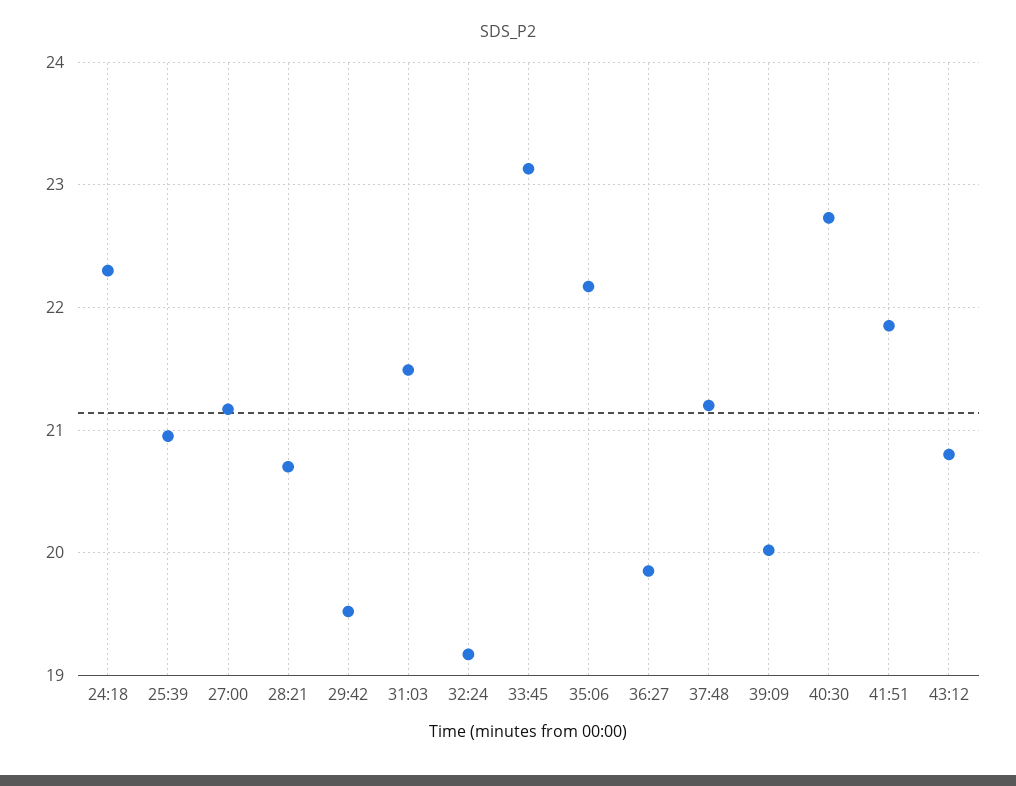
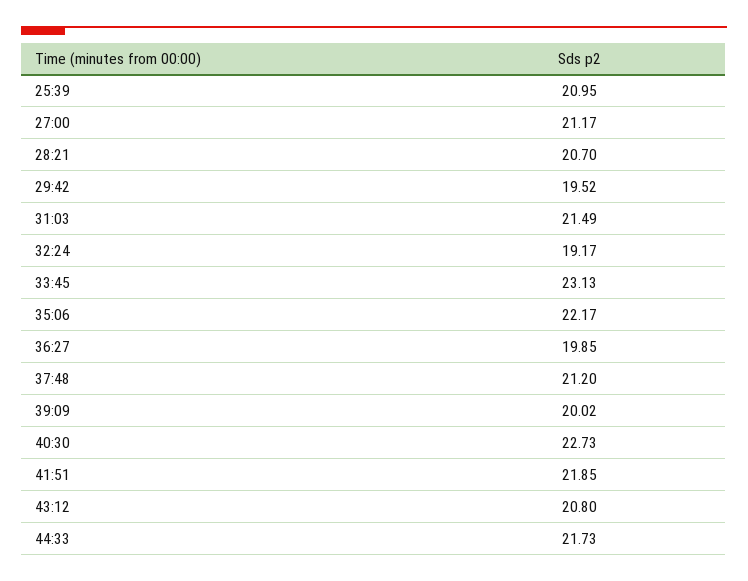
24:18: 22.3 -> none
44:33: none -> 21.73

